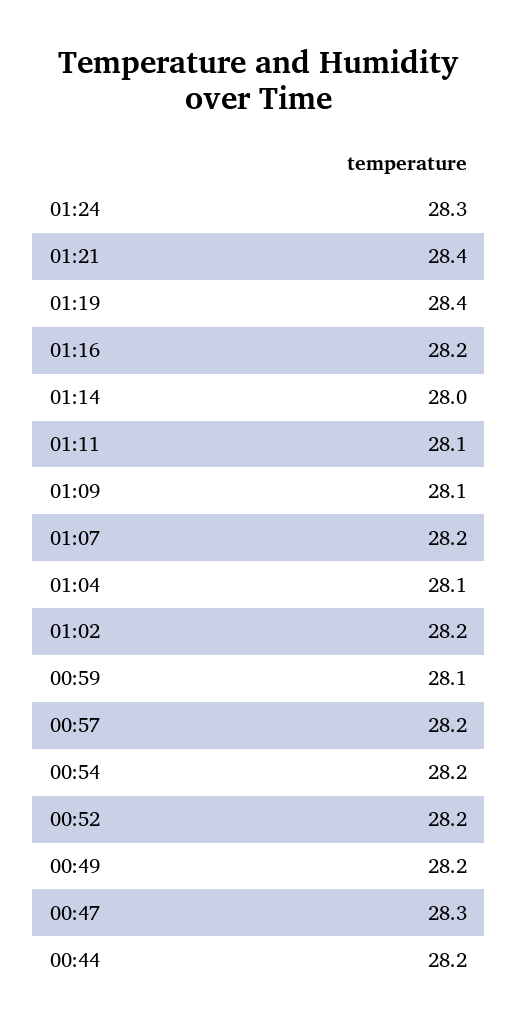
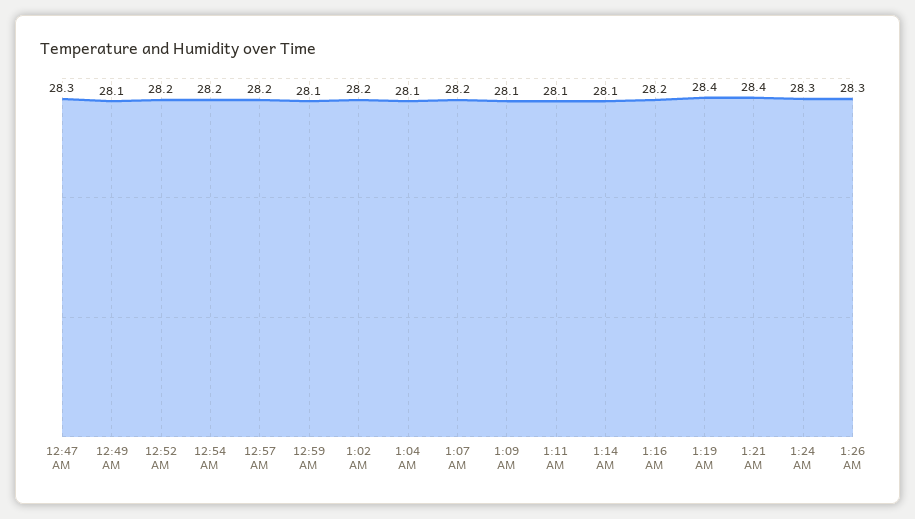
01:14: 28 -> 28.1
00:49: 28.2 -> 28.1
00:44: 28.2 -> none
1:26 AM: none -> 28.3

